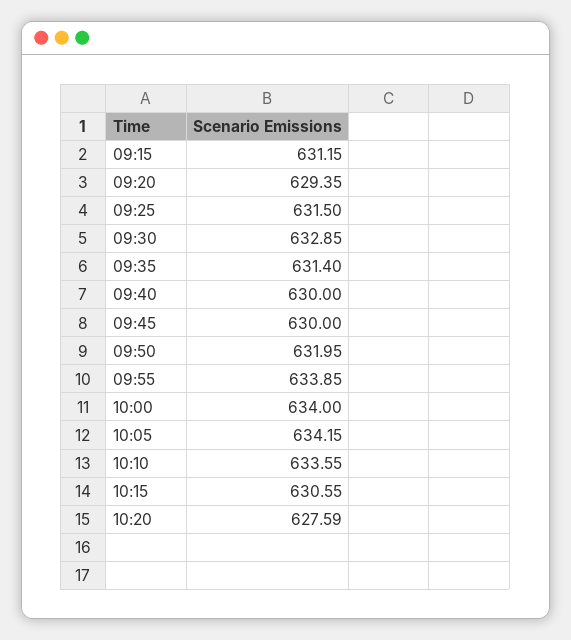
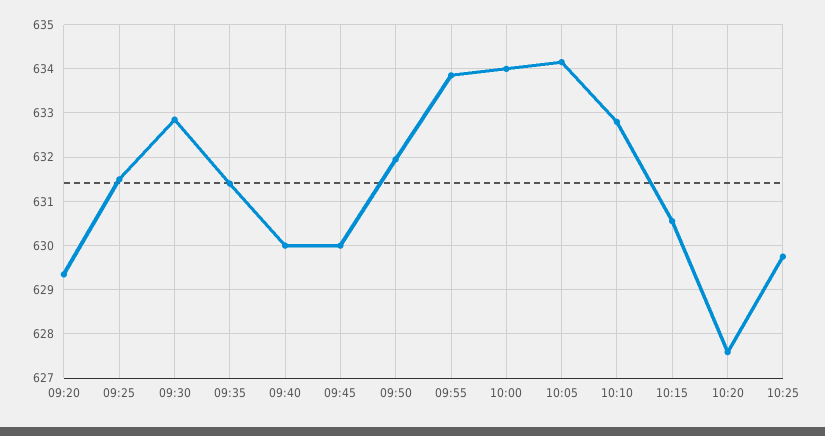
09:15: 631.15 -> none
10:10: 633.55 -> 632.8
10:25: none -> 629.8

